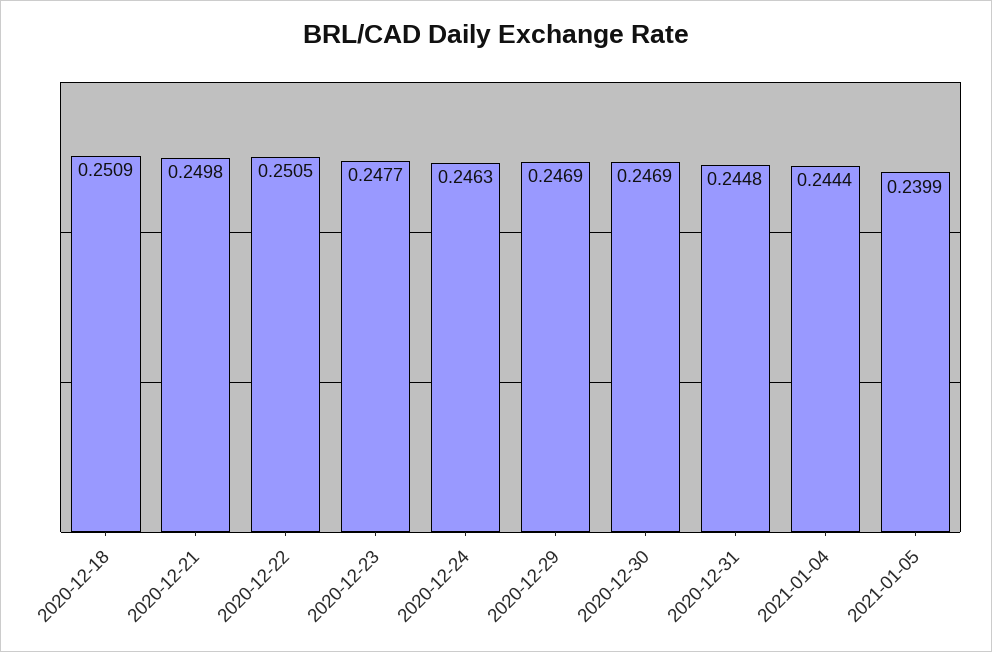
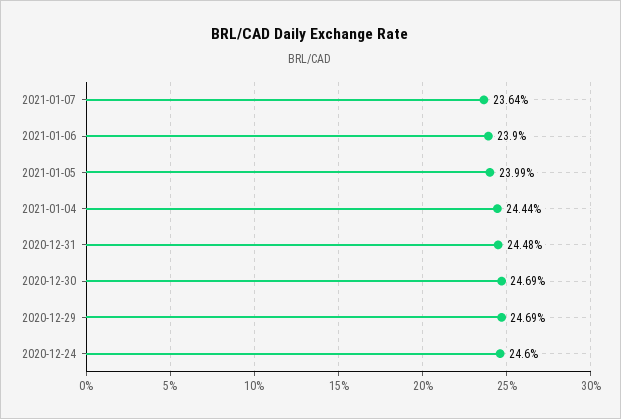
2020-12-18: 0.2509 -> none
2020-12-21: 0.2498 -> none
2020-12-22: 0.2505 -> none
2020-12-23: 0.2477 -> none
2020-12-24: 0.2463 -> 0.246
2021-01-07: none -> 0.2364
2021-01-06: none -> 0.239

